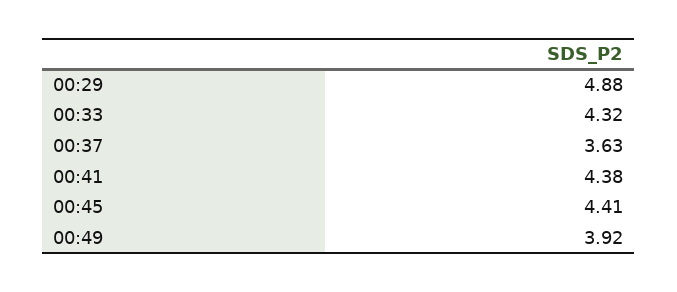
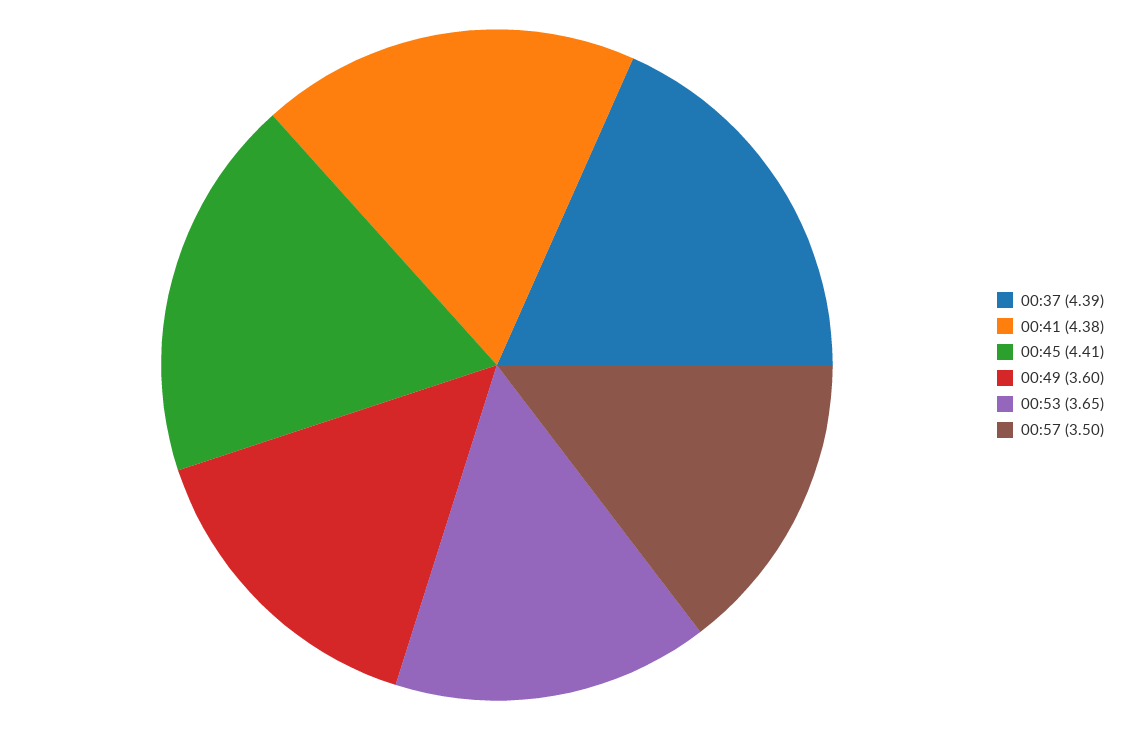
00:29: 4.88 -> none
00:33: 4.32 -> none
00:37: 3.63 -> 4.39
00:49: 3.92 -> 3.6
00:53: none -> 3.65
00:57: none -> 3.5

